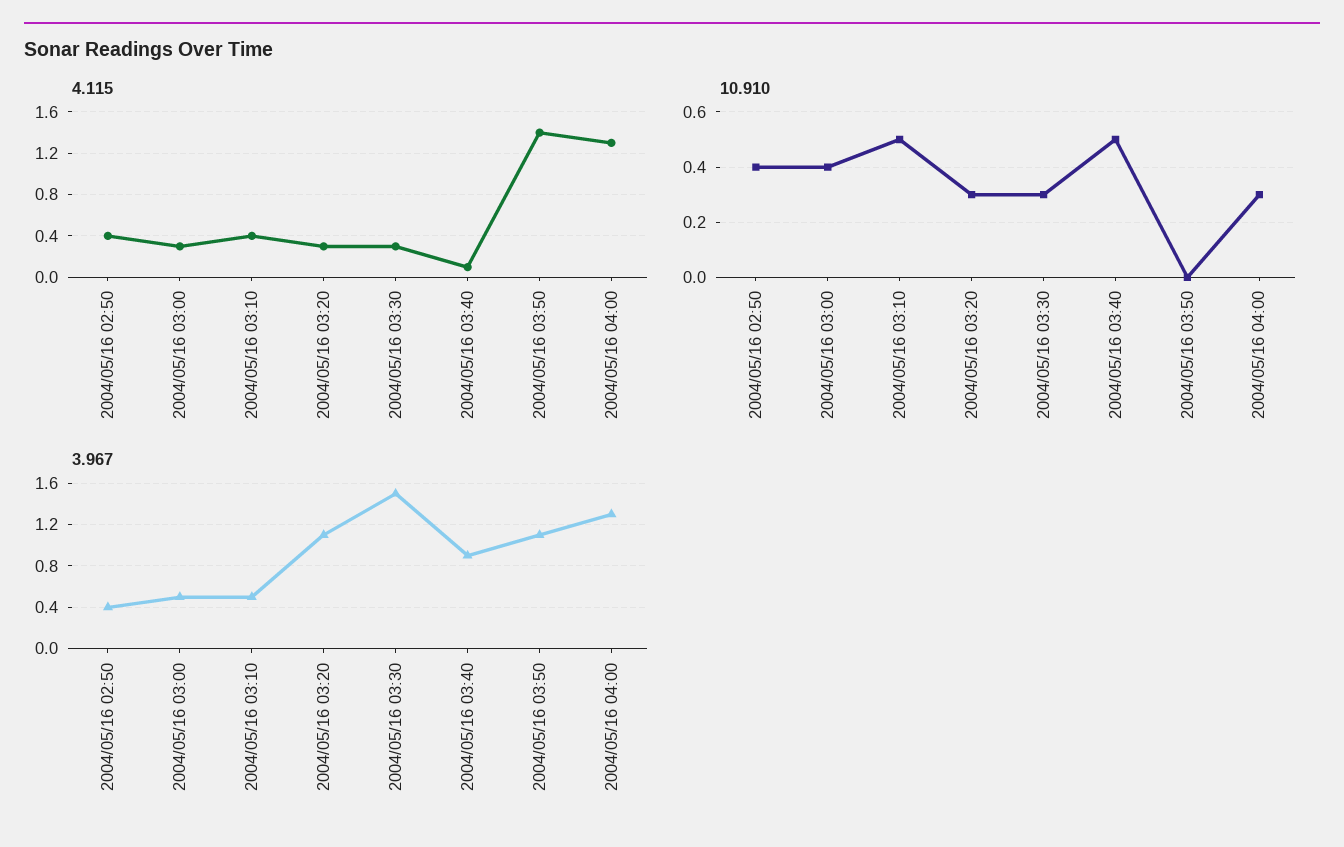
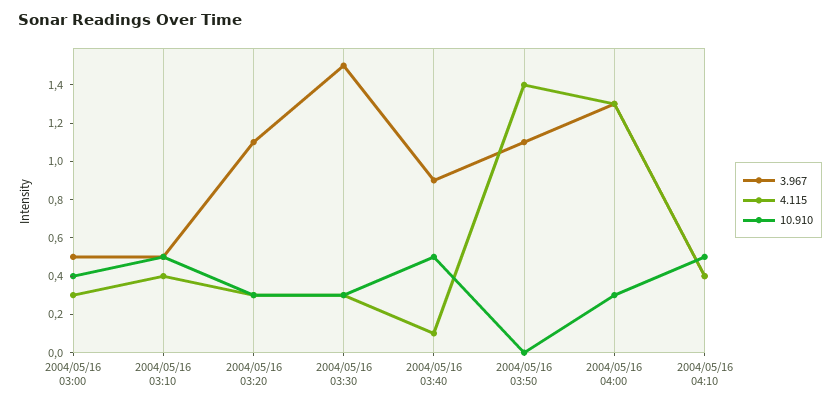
4.115, 2004/05/16 02:50: 0.4 -> none
10.910, 2004/05/16 02:50: 0.4 -> none
3.967, 2004/05/16 02:50: 0.4 -> none
3.967, 2004/05/16 04:10: none -> 0.4
4.115, 2004/05/16 04:10: none -> 0.4
10.910, 2004/05/16 04:10: none -> 0.5

